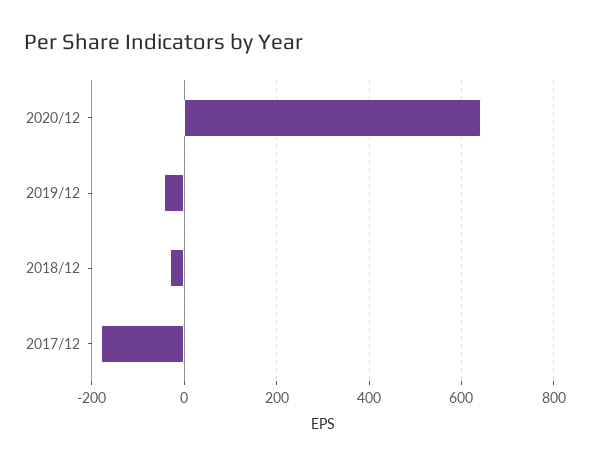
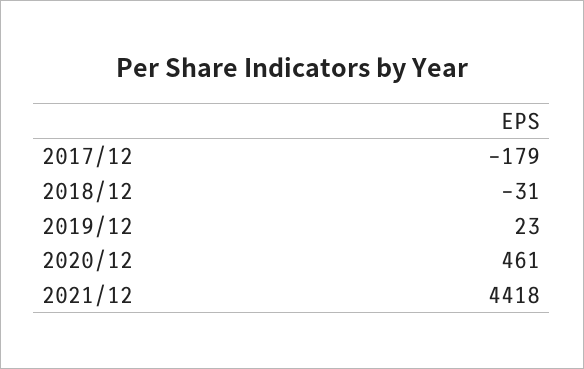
2020/12: 640 -> 461
2019/12: -40 -> 23
2021/12: none -> 4418

